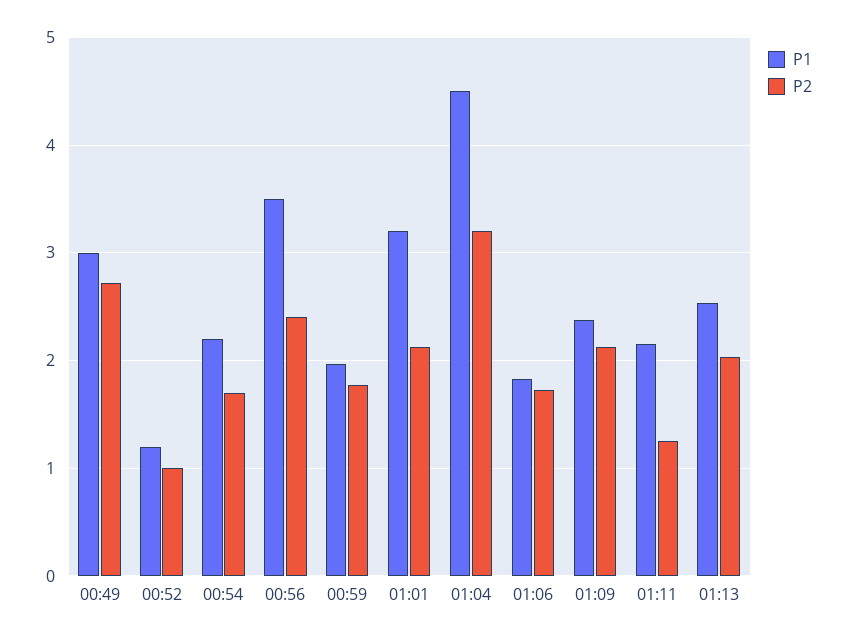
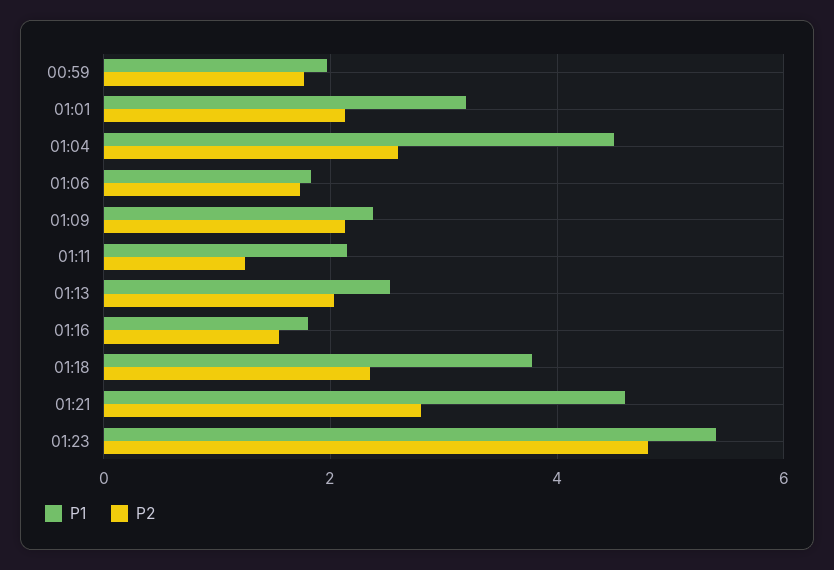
P1, 00:49: 3 -> none
P2, 00:49: 2.7 -> none
P1, 00:52: 1.2 -> none
P2, 00:52: 1 -> none
P1, 00:54: 2.2 -> none
P2, 00:54: 1.7 -> none
P1, 00:56: 3.5 -> none
P2, 00:56: 2.4 -> none
P2, 01:04: 3.2 -> 2.6
P1, 01:16: none -> 1.8
P2, 01:16: none -> 1.6
P1, 01:18: none -> 3.8
P2, 01:18: none -> 2.4
P1, 01:21: none -> 4.6
P2, 01:21: none -> 2.8
P1, 01:23: none -> 5.4
P2, 01:23: none -> 4.8

